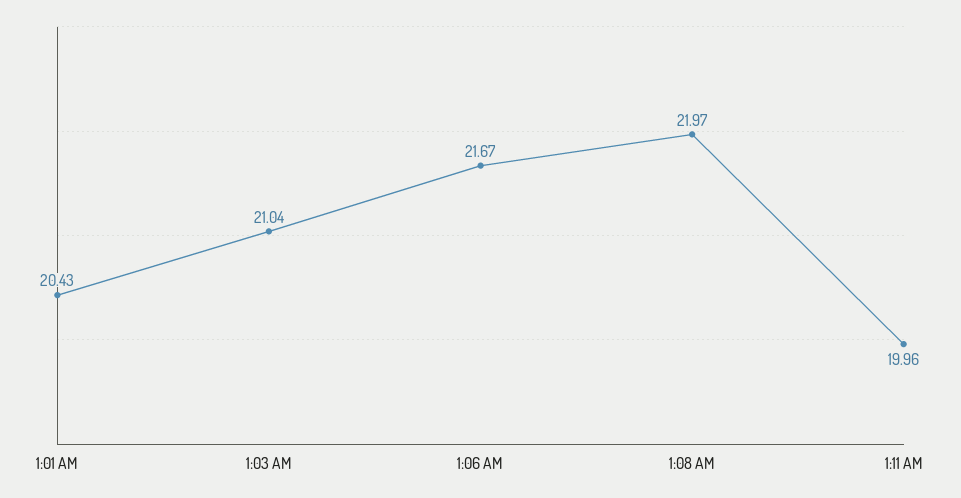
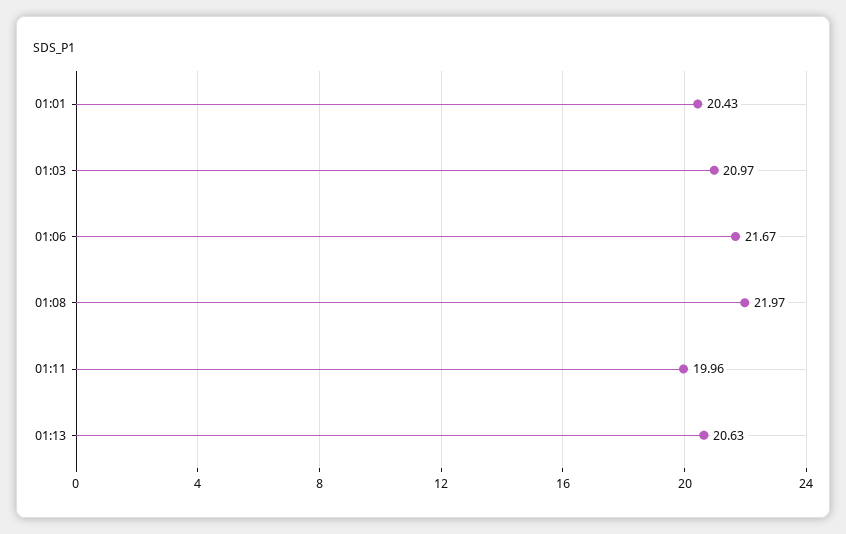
1:03 AM: 21.04 -> 20.97
01:13: none -> 20.63

